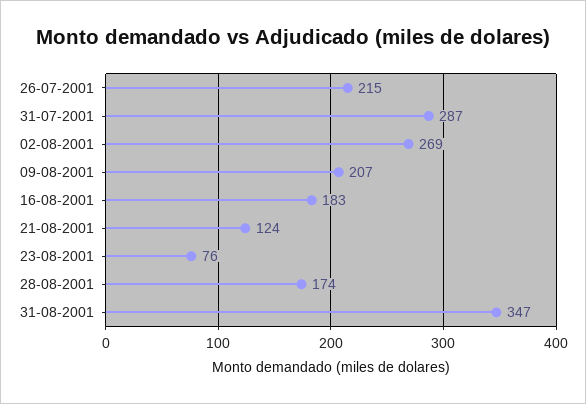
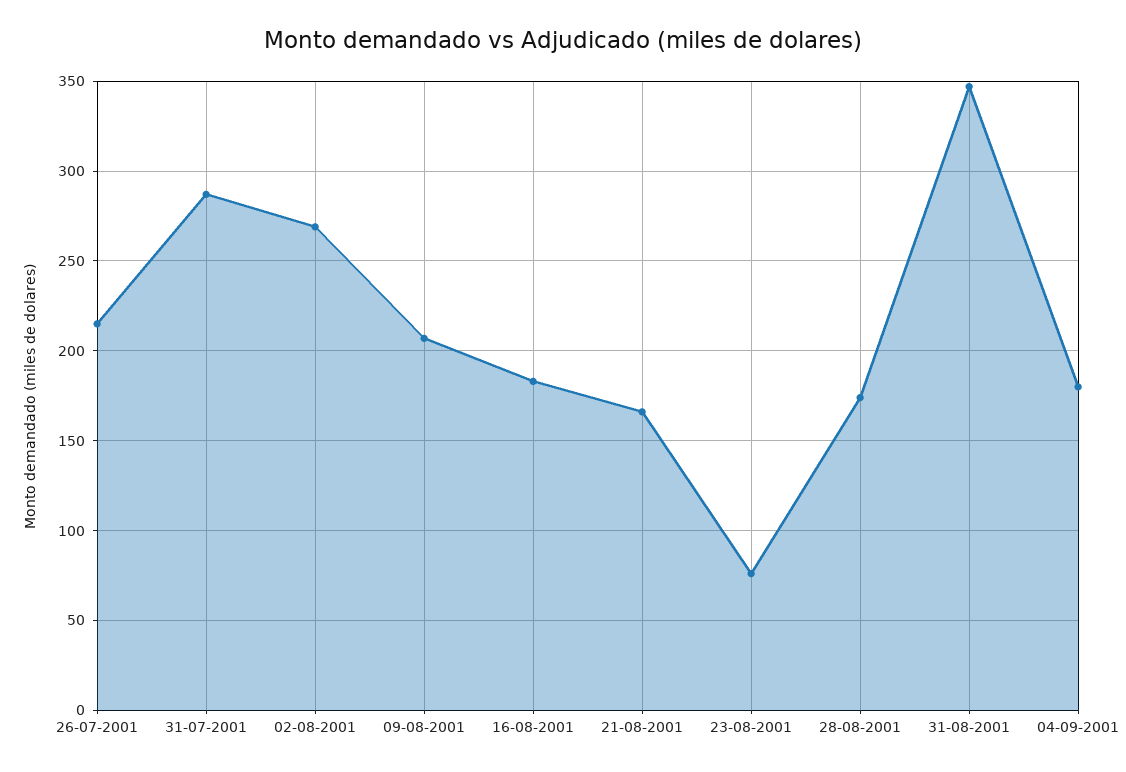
21-08-2001: 124 -> 165
04-09-2001: none -> 180

